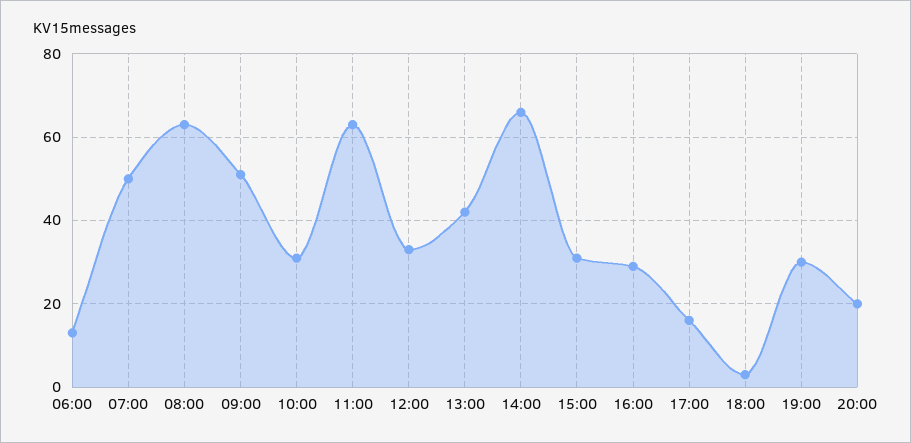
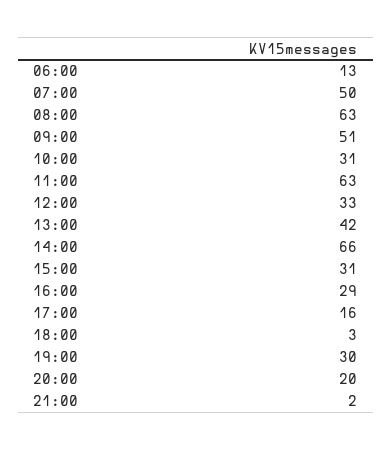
21:00: none -> 2

